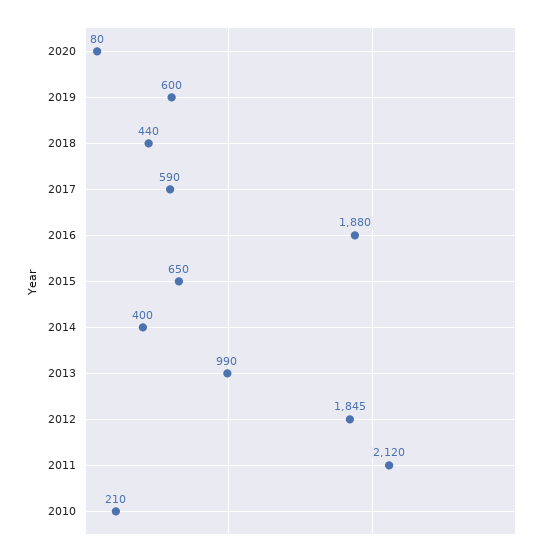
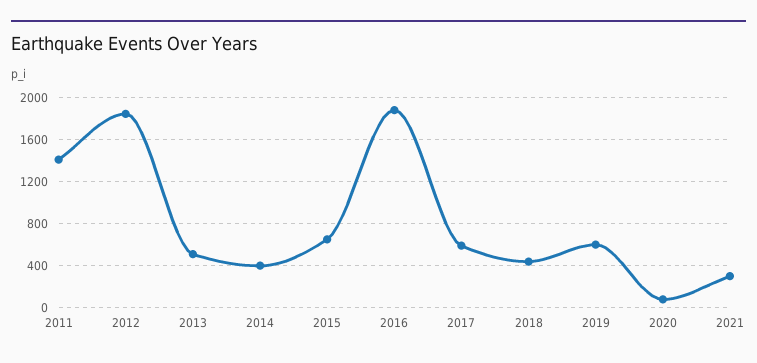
2013: 990 -> 500
2011: 2120 -> 1400
2010: 210 -> none
2021: none -> 300

